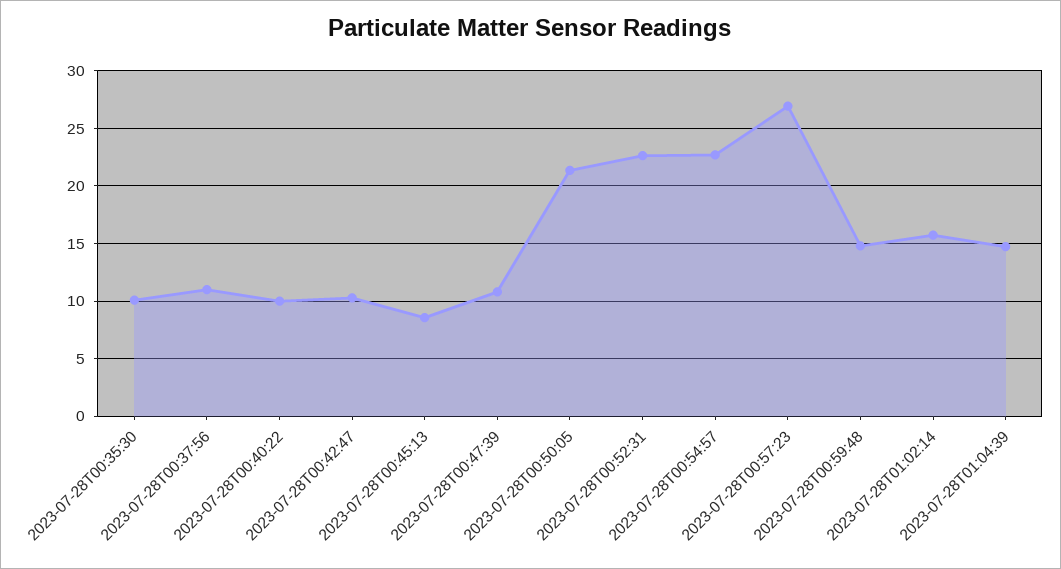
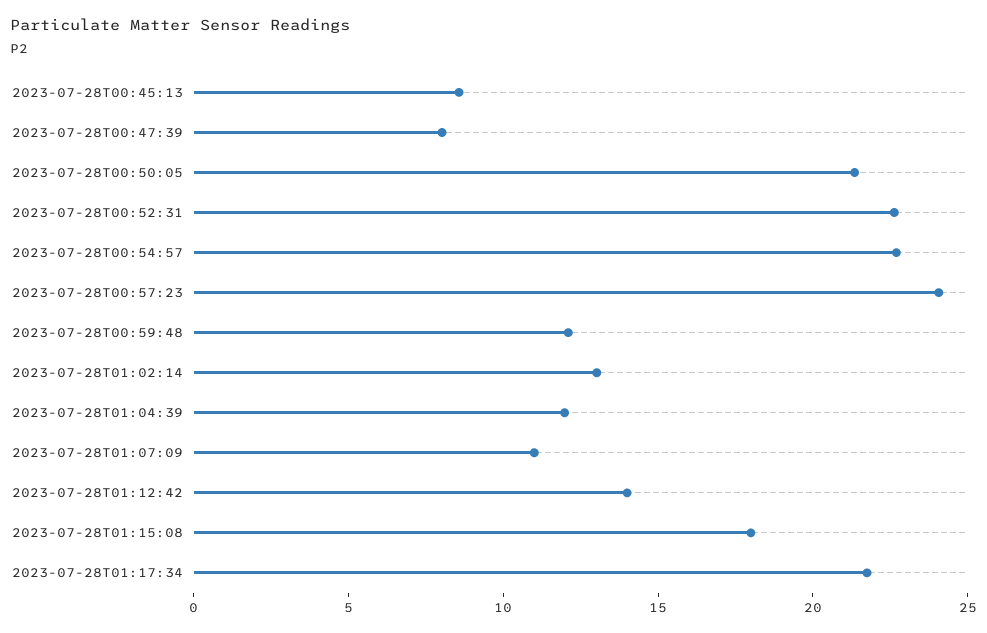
2023-07-28T00:35:30: 10 -> none
2023-07-28T00:37:56: 11 -> none
2023-07-28T00:40:22: 10 -> none
2023-07-28T00:42:47: 10 -> none
2023-07-28T00:47:39: 11 -> 8
2023-07-28T00:57:23: 27 -> 24
2023-07-28T00:59:48: 15 -> 12
2023-07-28T01:02:14: 16 -> 13
2023-07-28T01:04:39: 15 -> 12
2023-07-28T01:07:09: none -> 11
2023-07-28T01:12:42: none -> 14
2023-07-28T01:15:08: none -> 18
2023-07-28T01:17:34: none -> 22

